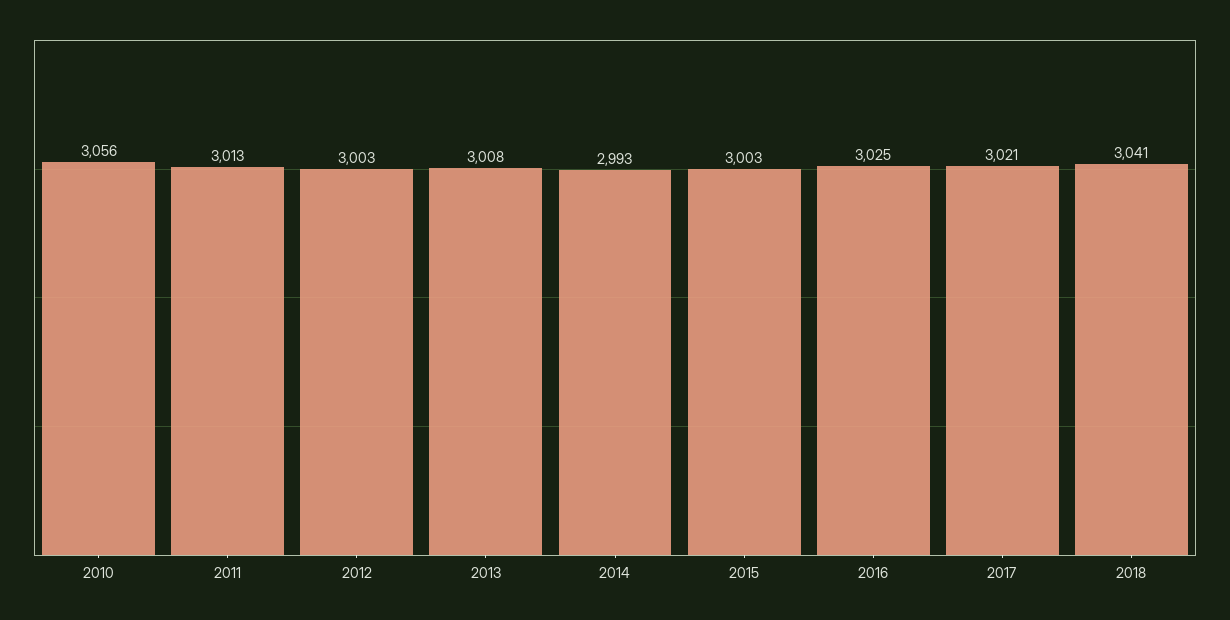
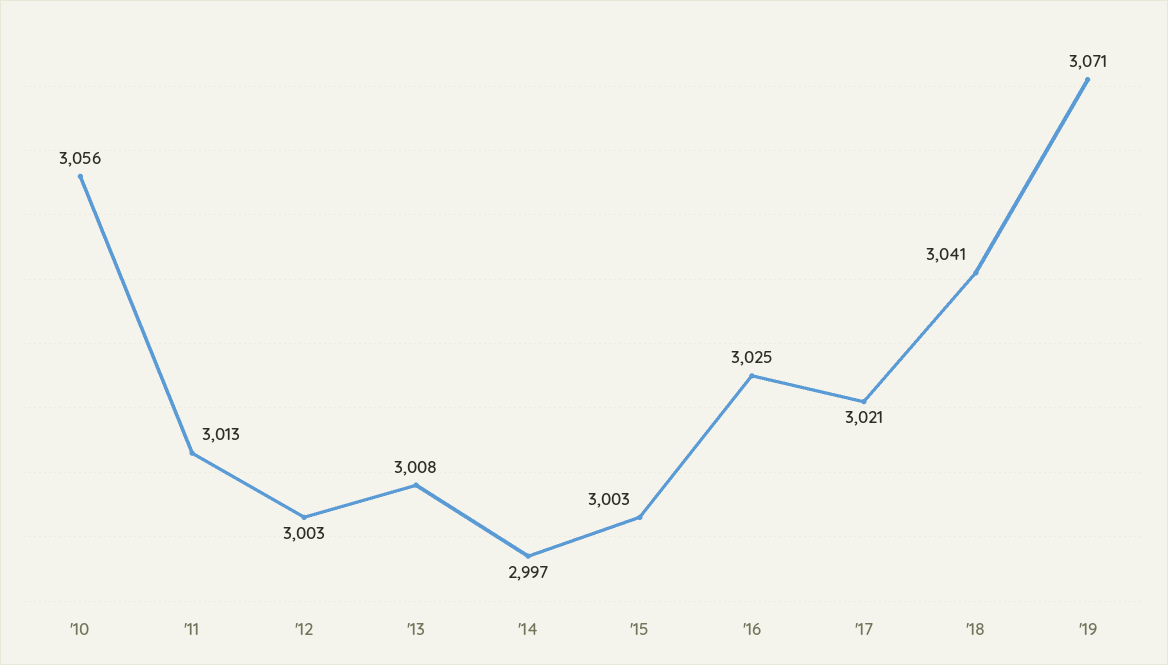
2014: 2993 -> 2997
'19: none -> 3071

